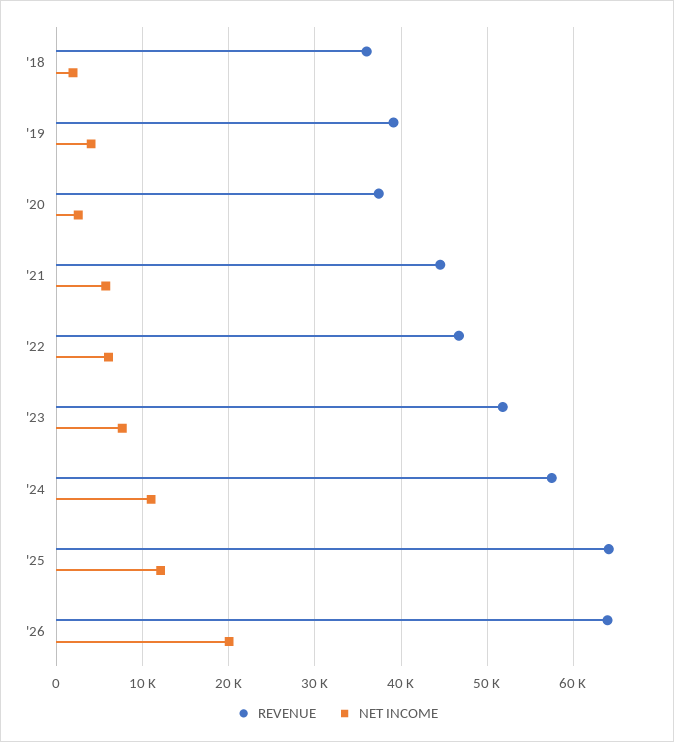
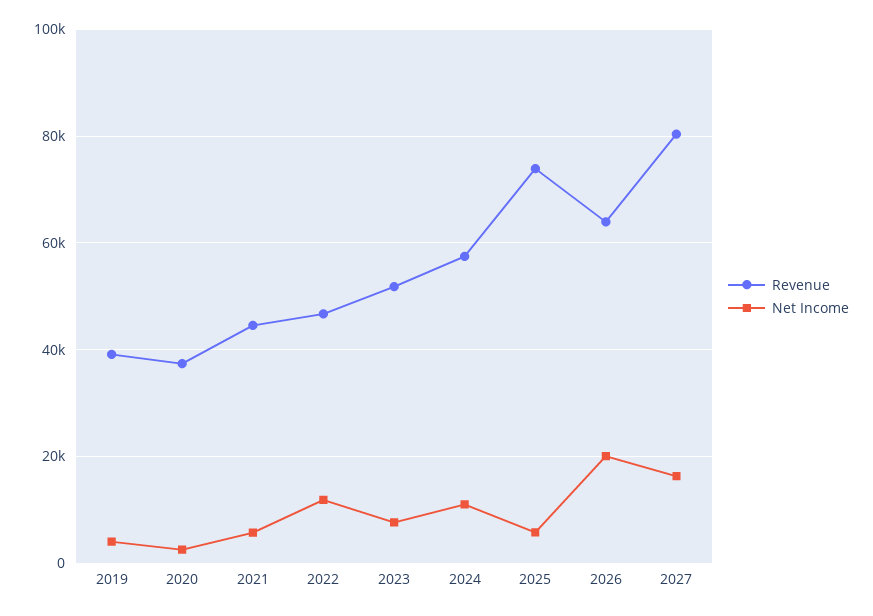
REVENUE, '18: 36000 -> none
NET INCOME, '18: 2000 -> none
NET INCOME, '22: 6000 -> 12000
REVENUE, '25: 64000 -> 74000
NET INCOME, '25: 12000 -> 6000
REVENUE, 2027: none -> 80000
NET INCOME, 2027: none -> 16000

